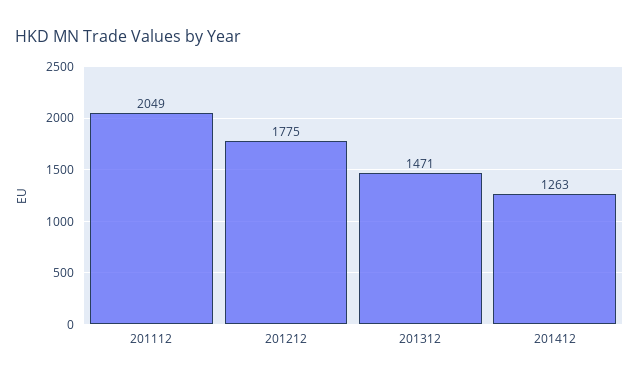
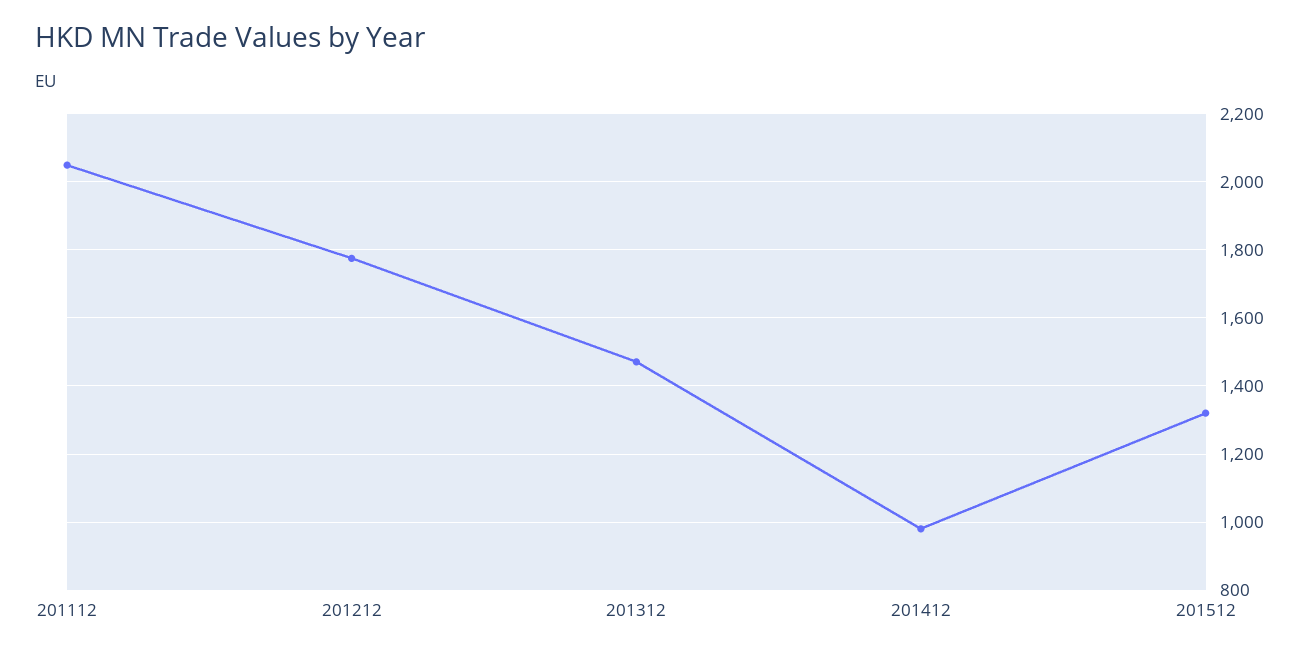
201412: 1263 -> 980
201512: none -> 1320

